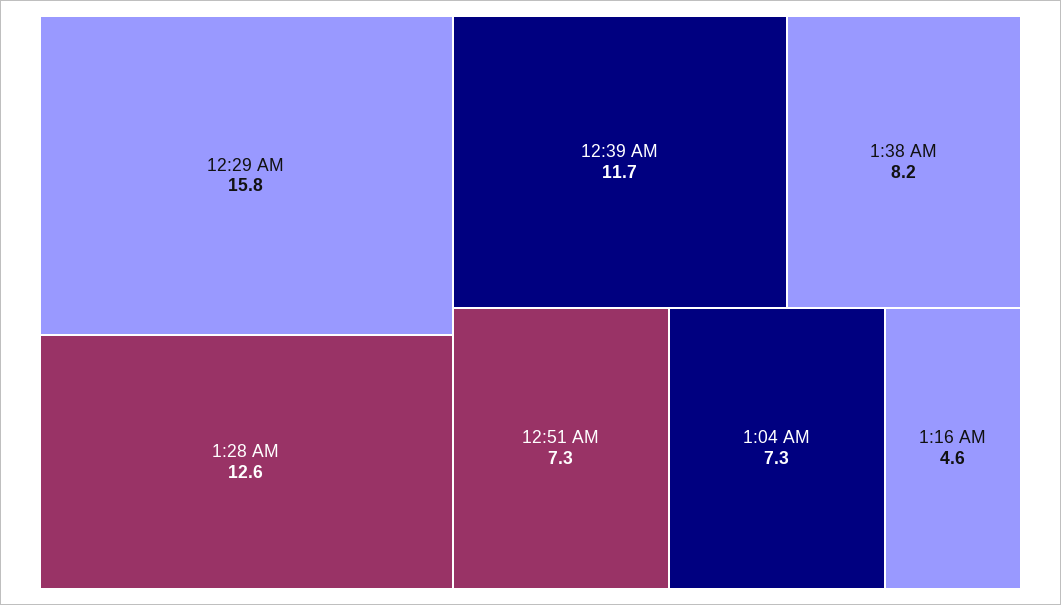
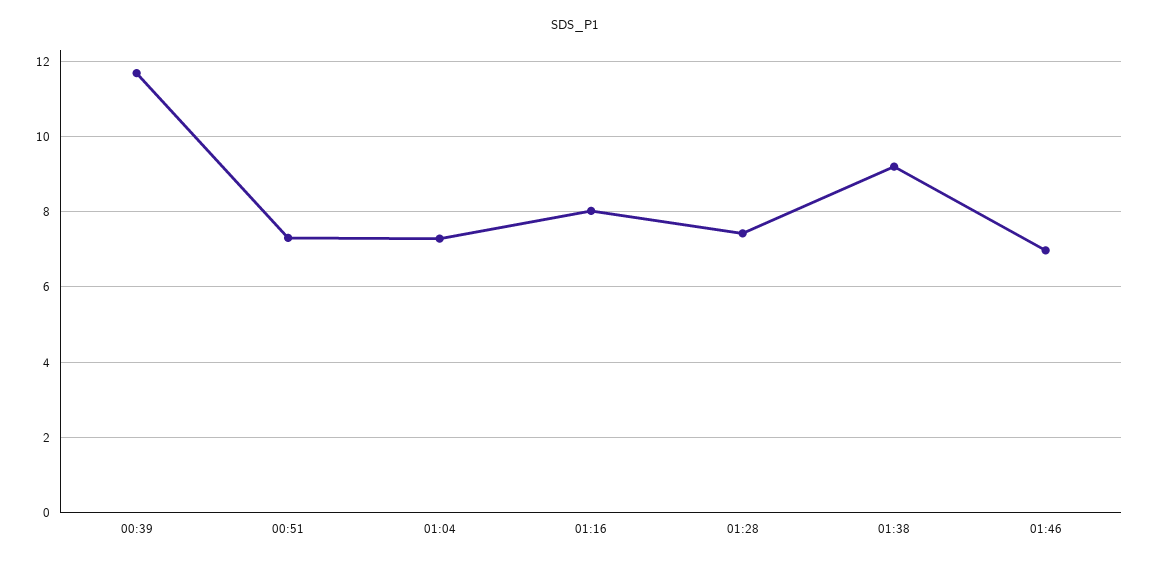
12:29 AM: 15.8 -> none
1:28 AM: 12.6 -> 7.4
1:38 AM: 8.2 -> 9.2
1:16 AM: 4.6 -> 8
01:46: none -> 7

